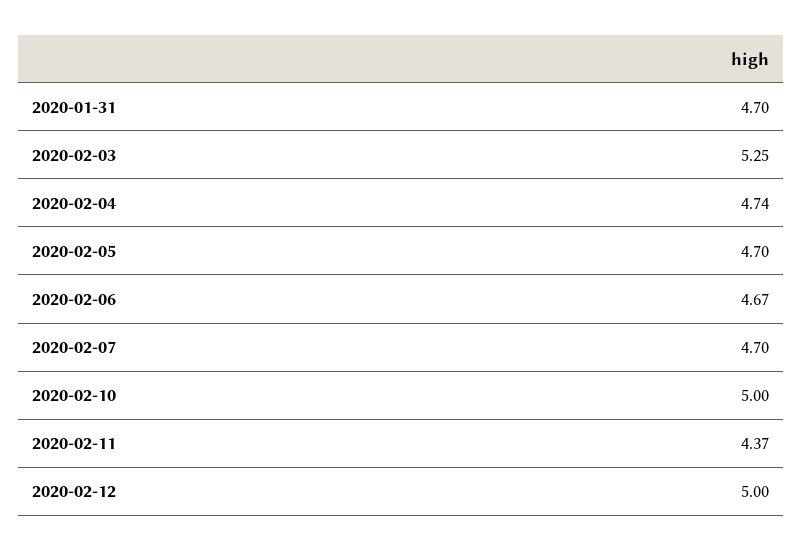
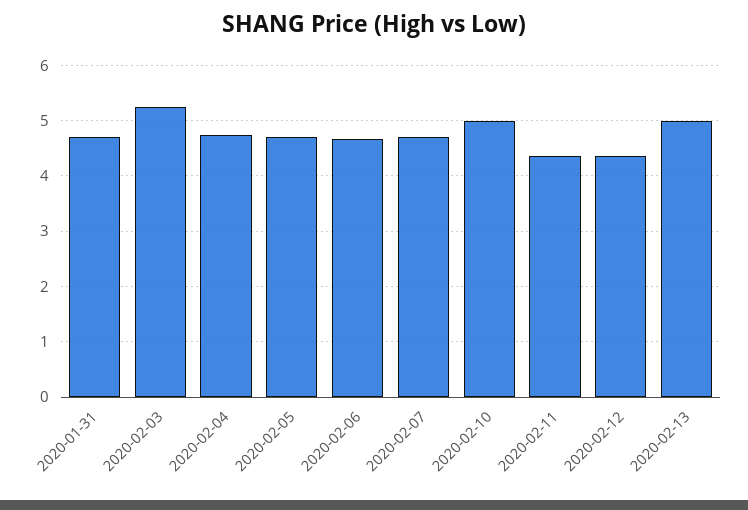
2020-02-12: 5 -> 4.4
2020-02-13: none -> 5

